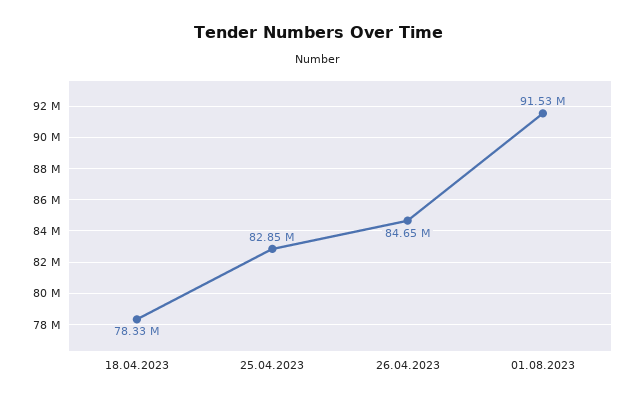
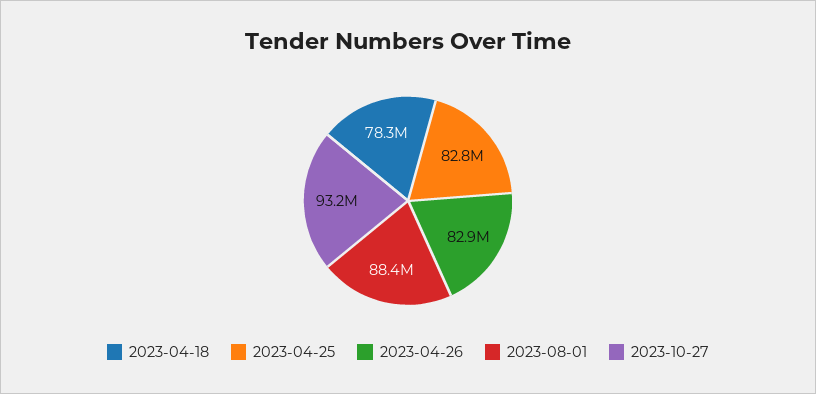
26.04.2023: 84650000 -> 82900000
01.08.2023: 91530000 -> 88400000
2023-10-27: none -> 93200000

